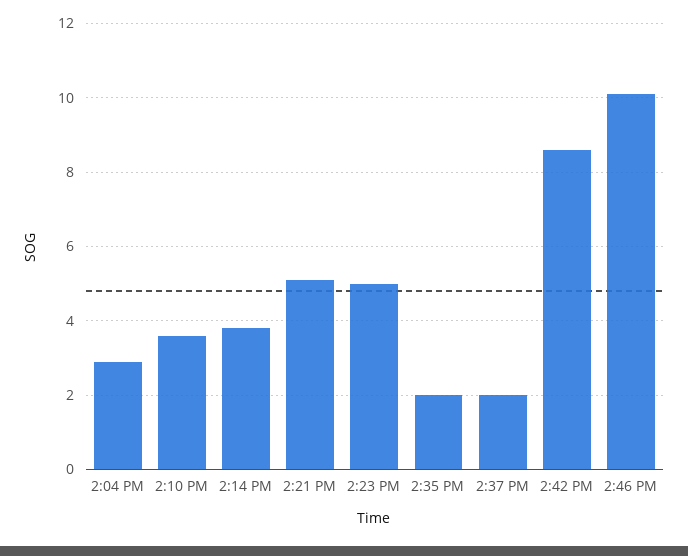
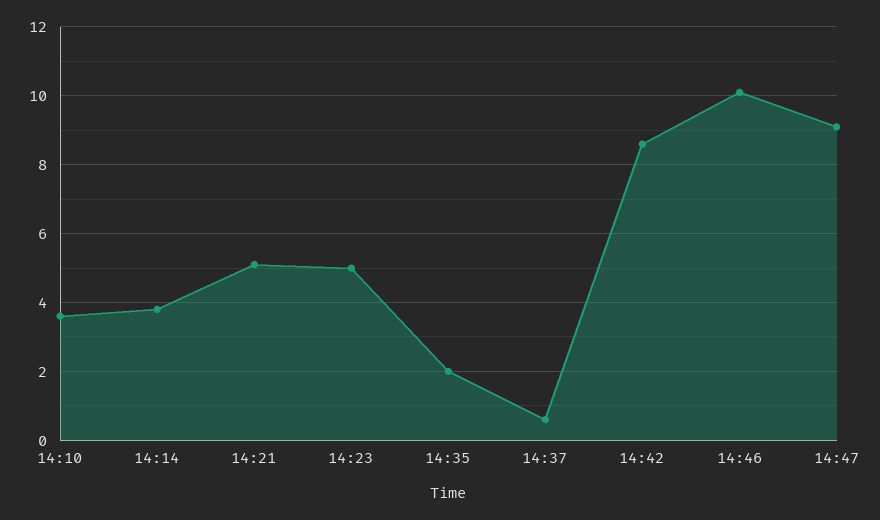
2:04 PM: 3 -> none
2:37 PM: 2 -> 0.5
14:47: none -> 9

